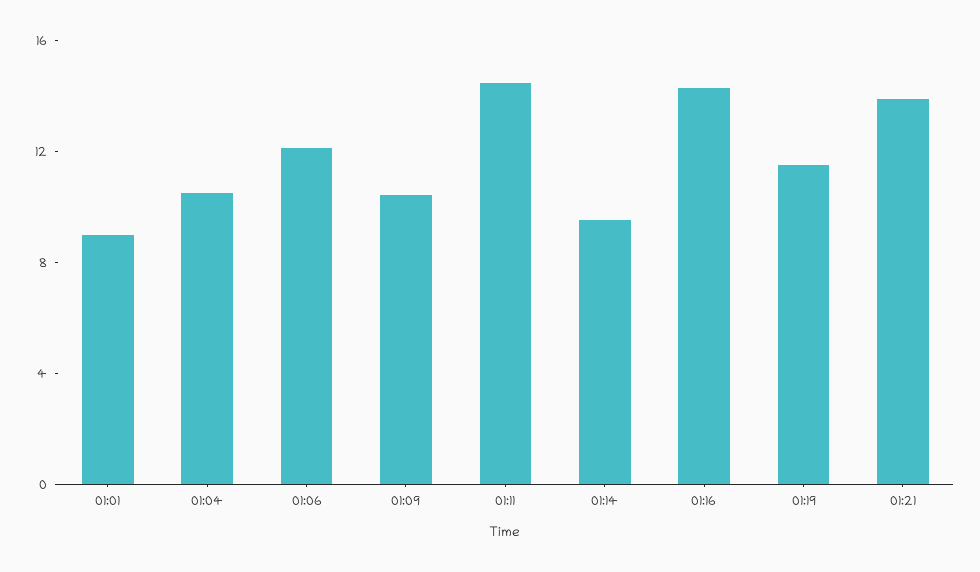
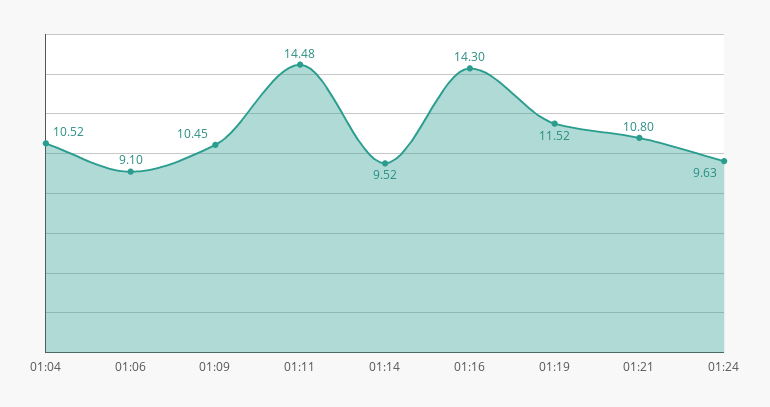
01:01: 9 -> none
01:06: 12 -> 9.1
01:21: 14 -> 10.8
01:24: none -> 9.63

